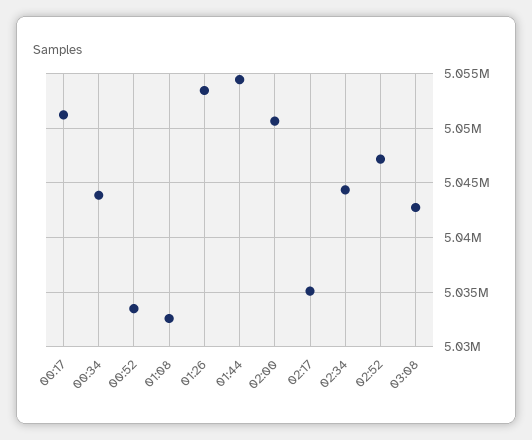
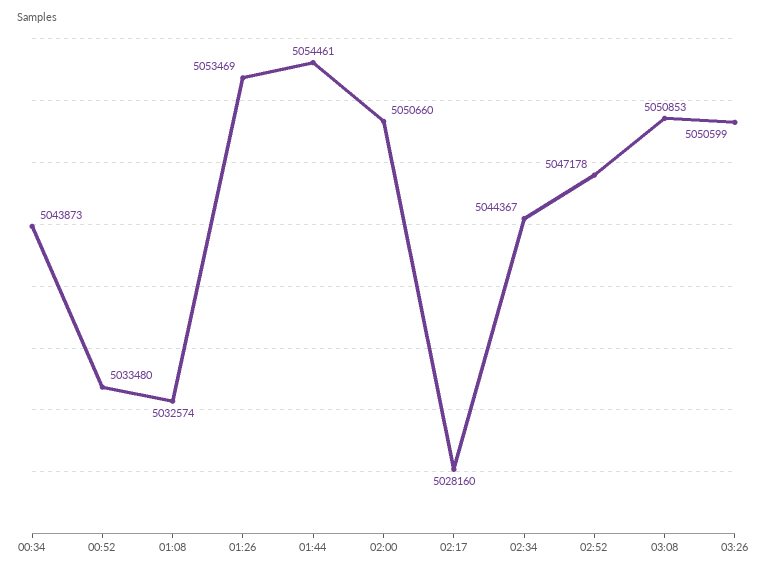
00:17: 5051000 -> none
02:17: 5035000 -> 5028160
03:08: 5043000 -> 5050853
03:26: none -> 5050599

